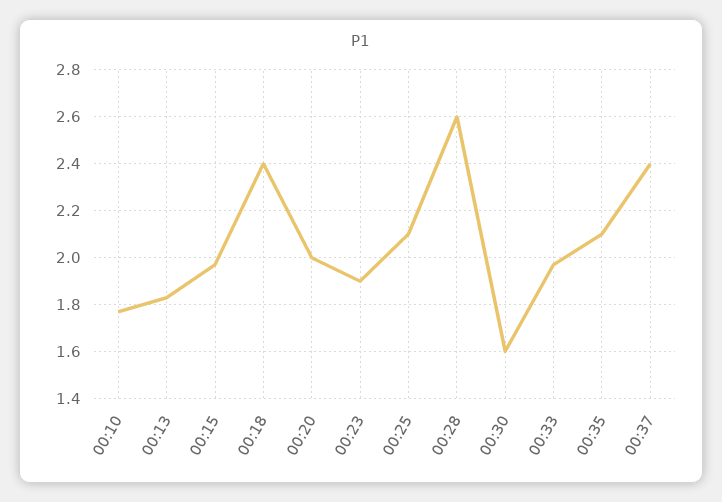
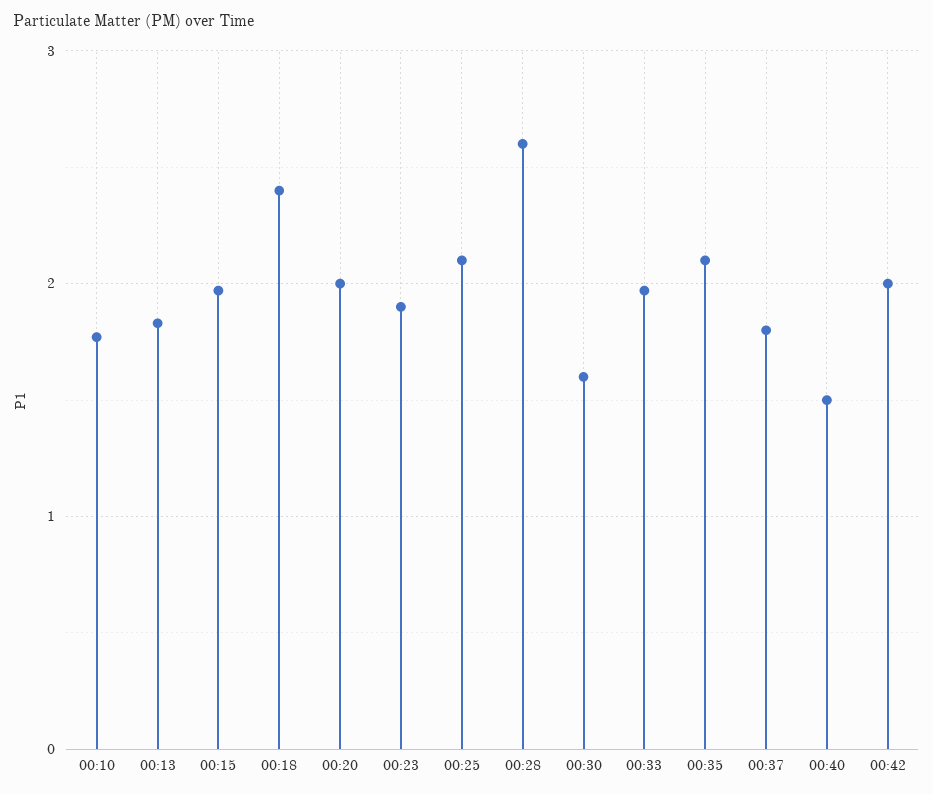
00:37: 2.4 -> 1.8
00:40: none -> 1.5
00:42: none -> 2

